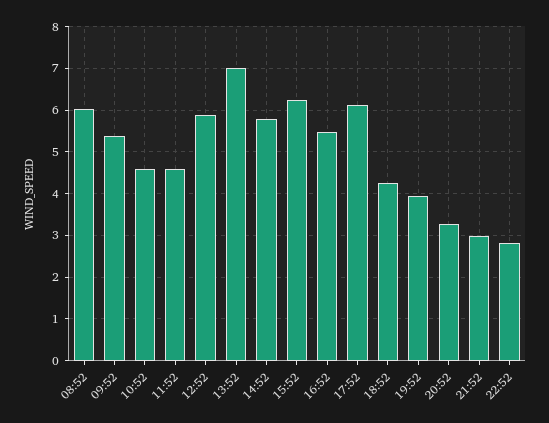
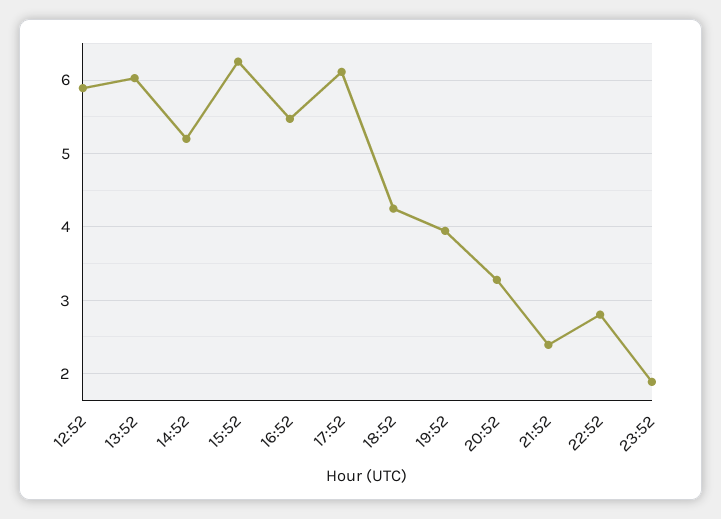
08:52: 6 -> none
09:52: 5.4 -> none
10:52: 4.6 -> none
11:52: 4.6 -> none
13:52: 7 -> 6
14:52: 5.8 -> 5.2
21:52: 3 -> 2.4
23:52: none -> 1.9

